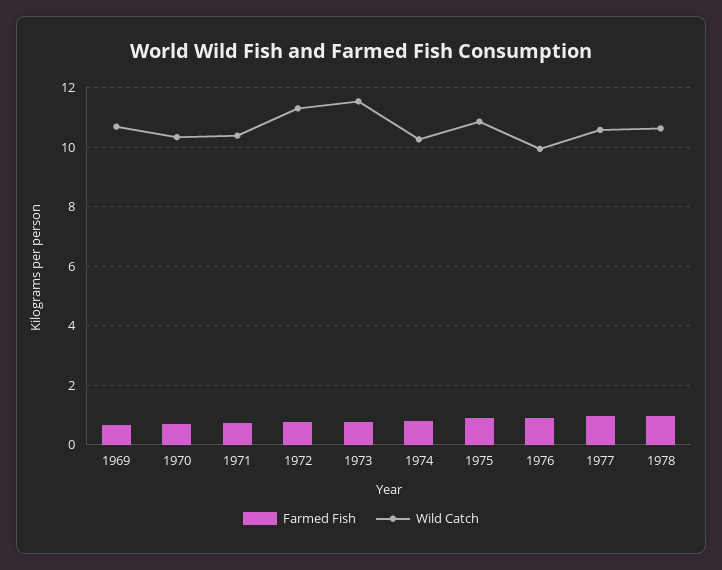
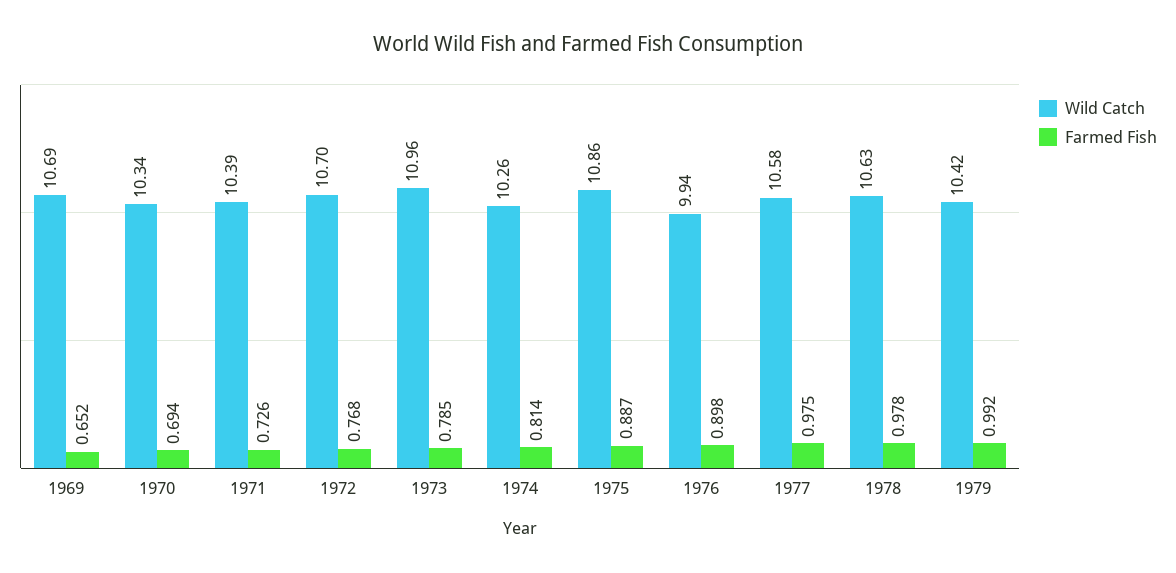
Wild Catch, 1972: 11.25 -> 10.7
Wild Catch, 1973: 11.5 -> 10.96
Wild Catch, 1979: none -> 10.42
Farmed Fish, 1979: none -> 0.992

